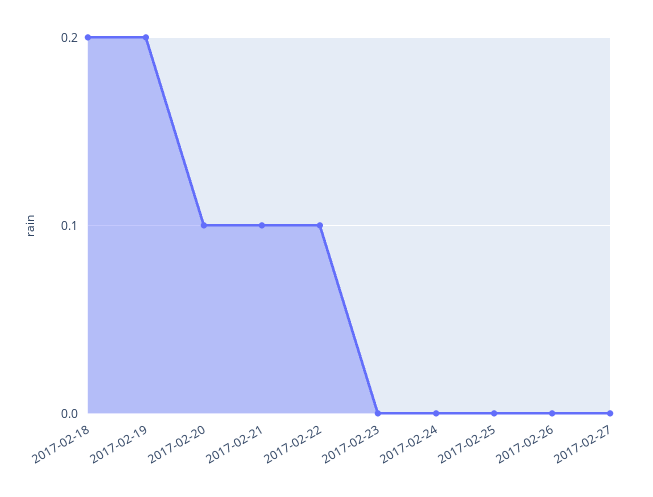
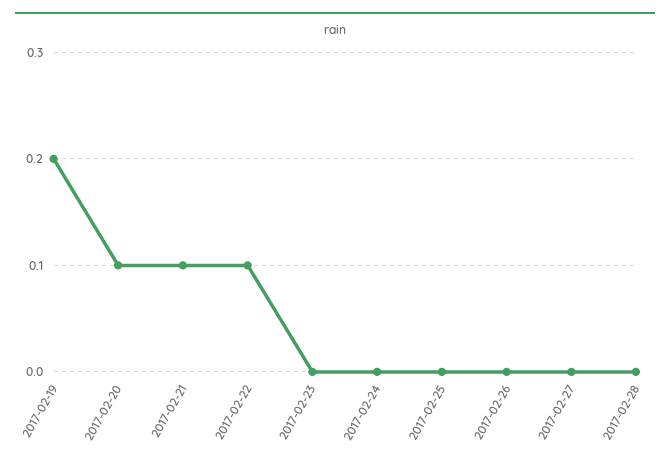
2017-02-18: 0.2 -> none
2017-02-28: none -> 0

